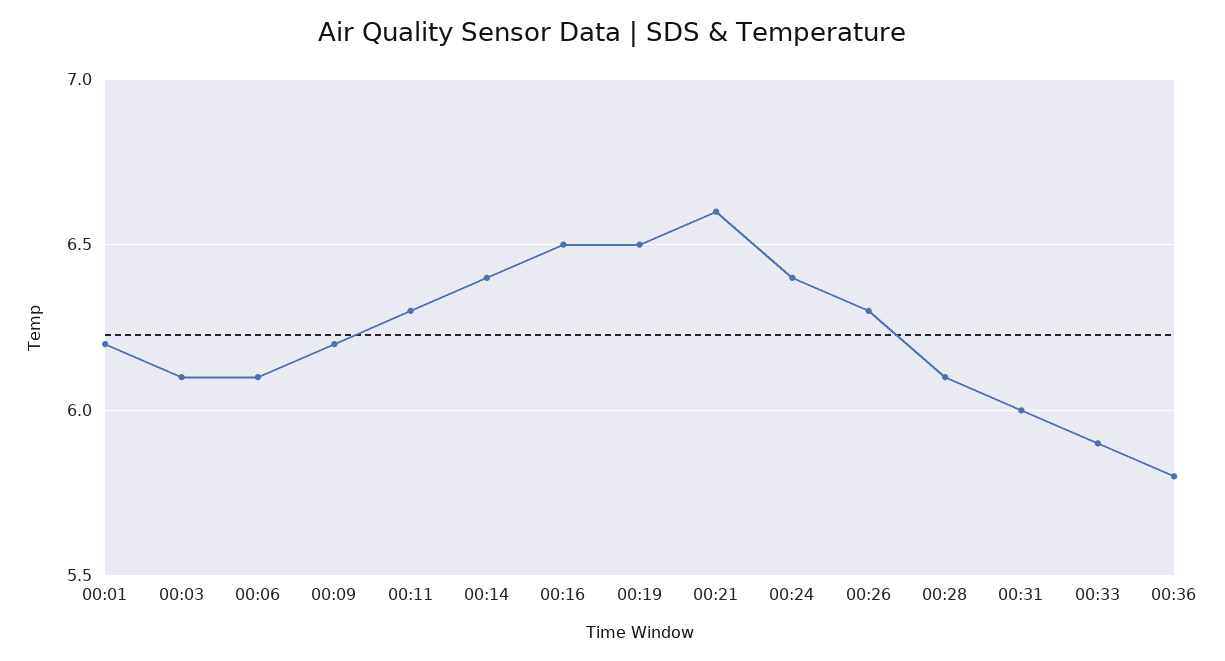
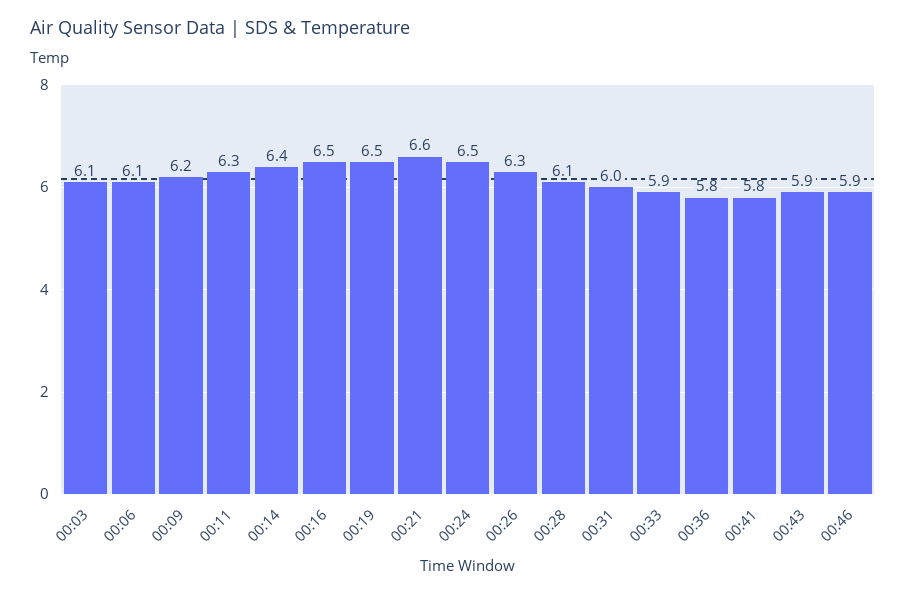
00:01: 6.2 -> none
00:24: 6.4 -> 6.5
00:41: none -> 5.8
00:43: none -> 5.9
00:46: none -> 5.9

